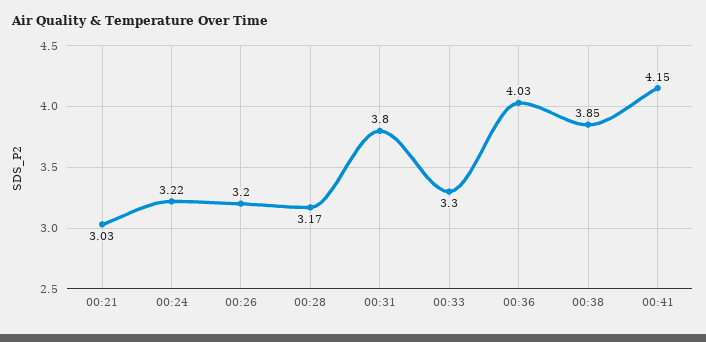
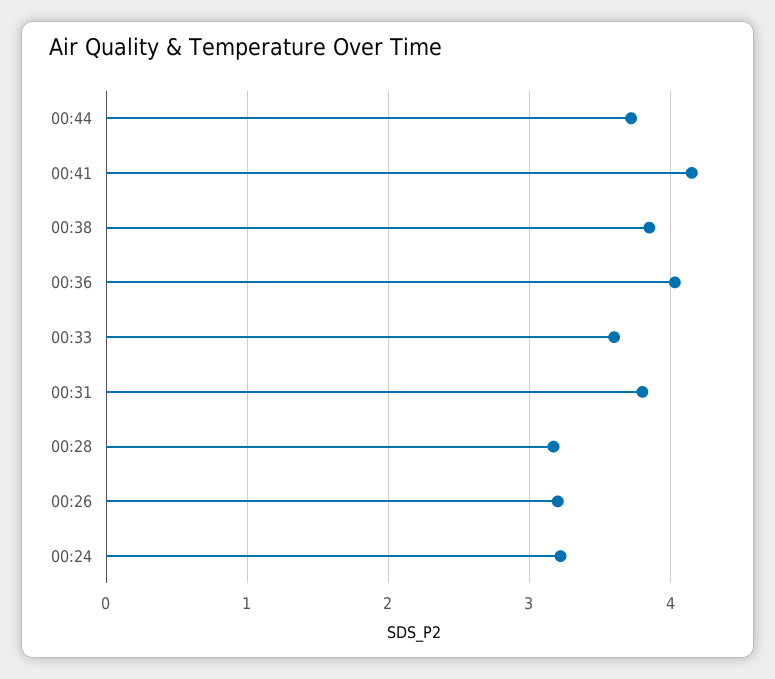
00:21: 3.03 -> none
00:33: 3.3 -> 3.6
00:44: none -> 3.7

